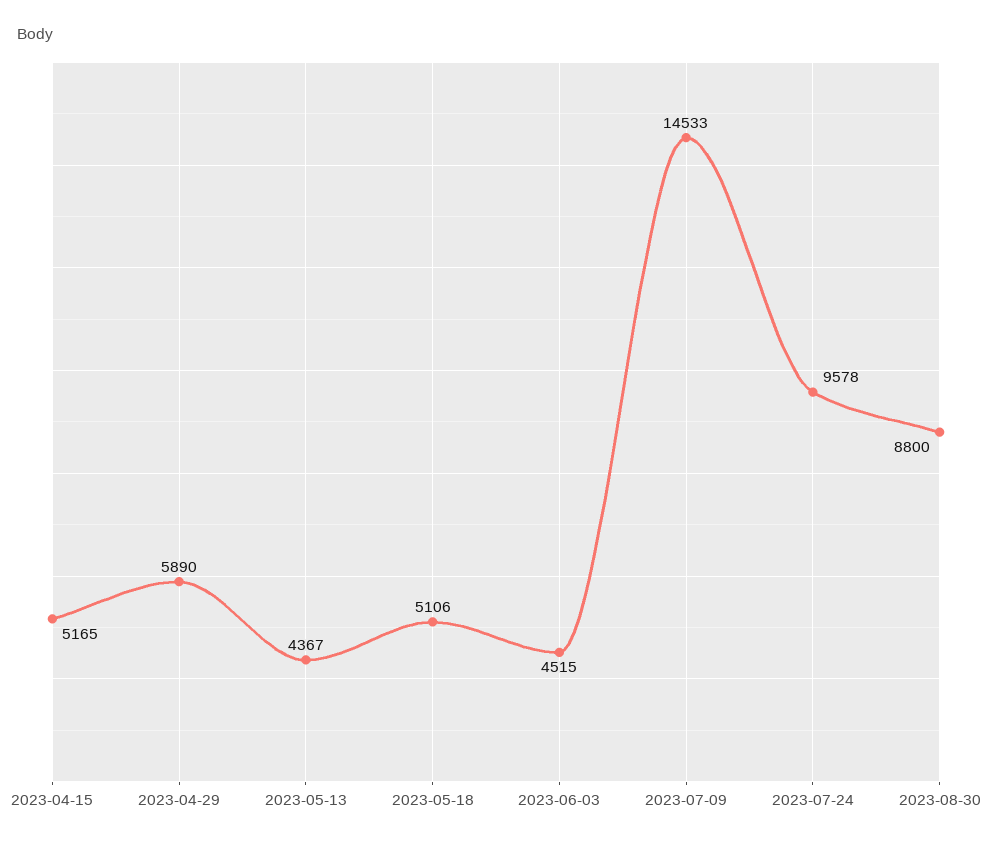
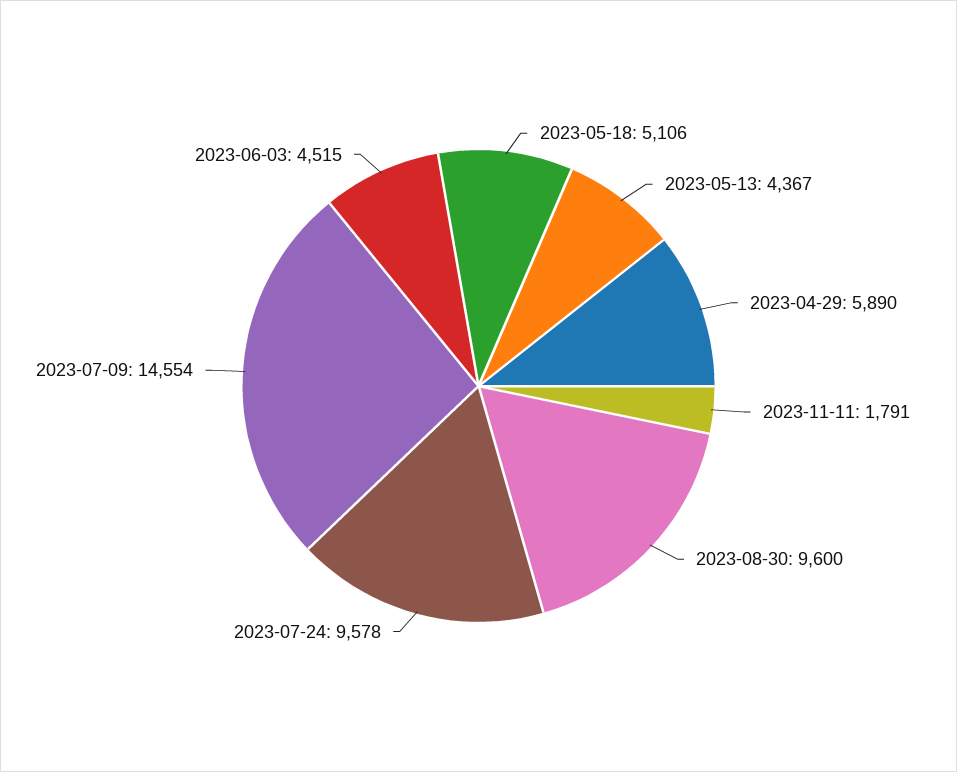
2023-04-15: 5165 -> none
2023-07-09: 14533 -> 14554
2023-08-30: 8800 -> 9600
2023-11-11: none -> 1791

